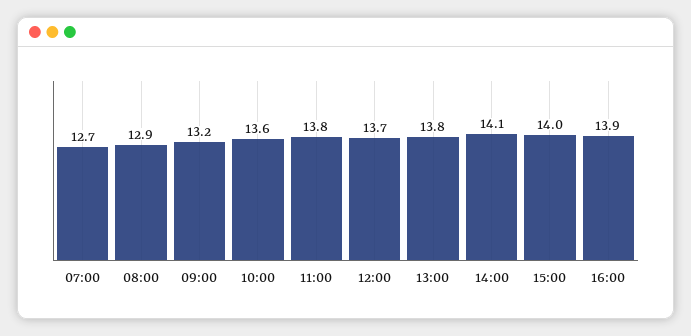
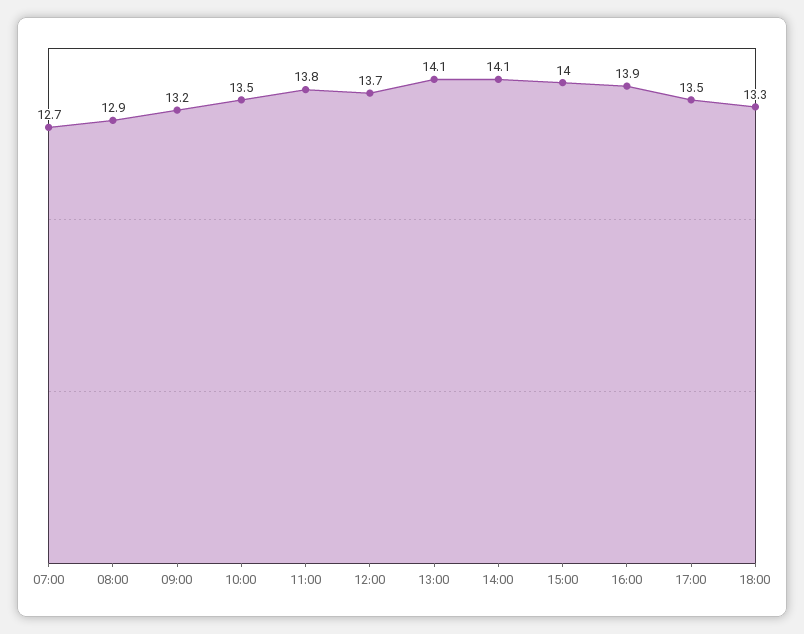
10:00: 13.6 -> 13.5
13:00: 13.8 -> 14.1
17:00: none -> 13.5
18:00: none -> 13.3

